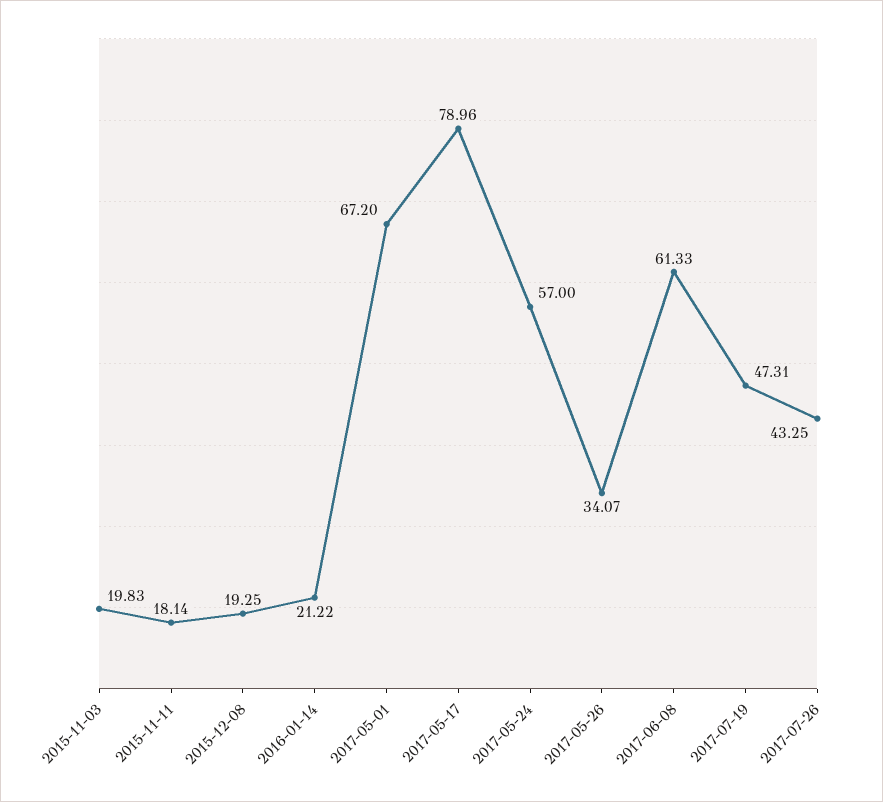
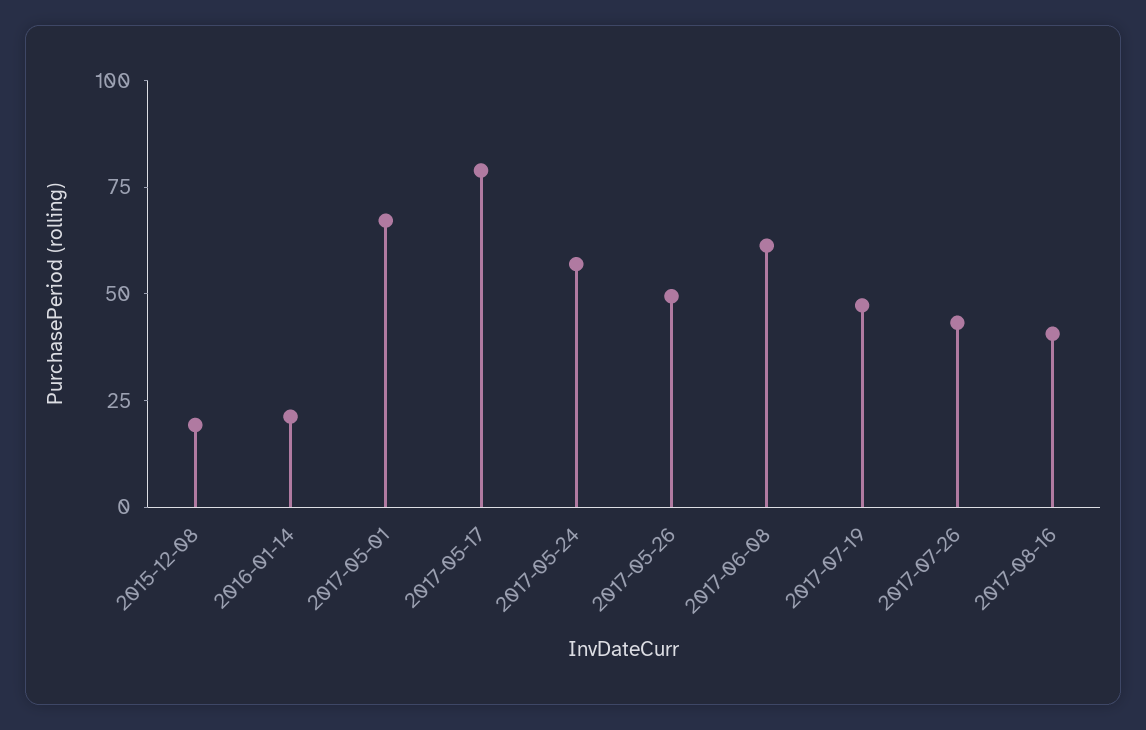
2015-11-03: 19.83 -> none
2015-11-11: 18.14 -> none
2017-05-26: 34.07 -> 50
2017-08-16: none -> 40

